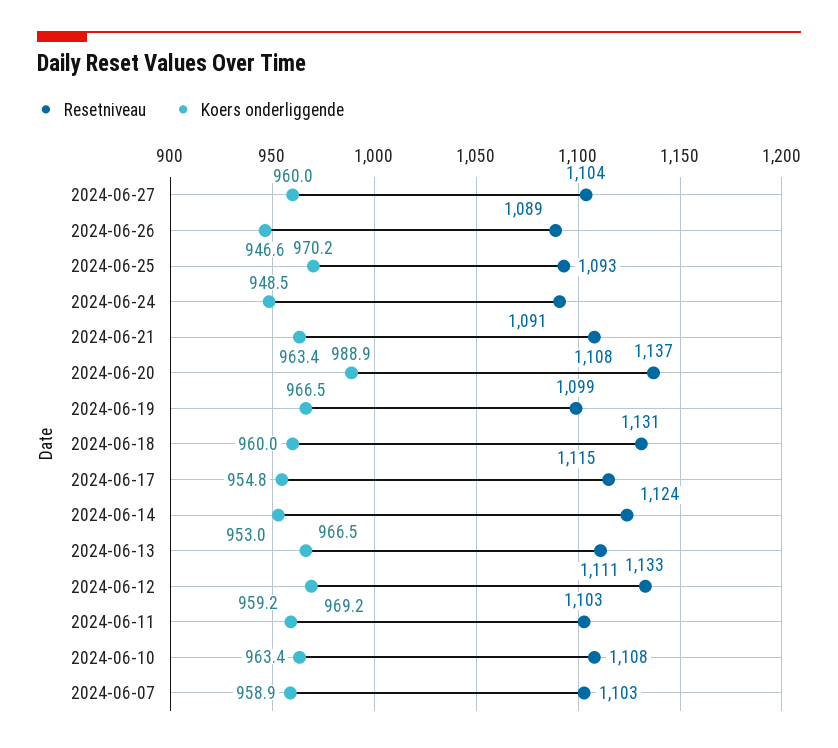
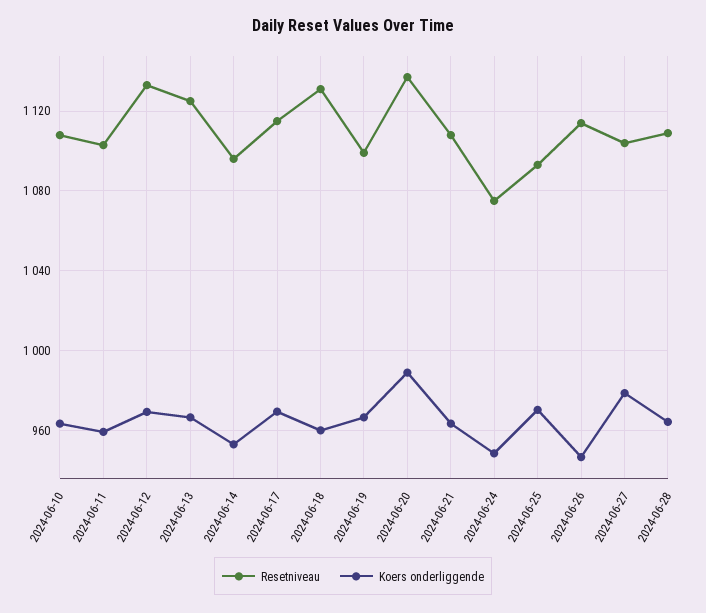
Koers onderliggende, 2024-06-27: 960 -> 980
Resetniveau, 2024-06-26: 1089 -> 1115
Resetniveau, 2024-06-24: 1091 -> 1075
Koers onderliggende, 2024-06-17: 954.8 -> 970
Resetniveau, 2024-06-14: 1124 -> 1095
Resetniveau, 2024-06-13: 1111 -> 1125
Resetniveau, 2024-06-07: 1103 -> none
Koers onderliggende, 2024-06-07: 958.9 -> none
Resetniveau, 2024-06-28: none -> 1110
Koers onderliggende, 2024-06-28: none -> 965

